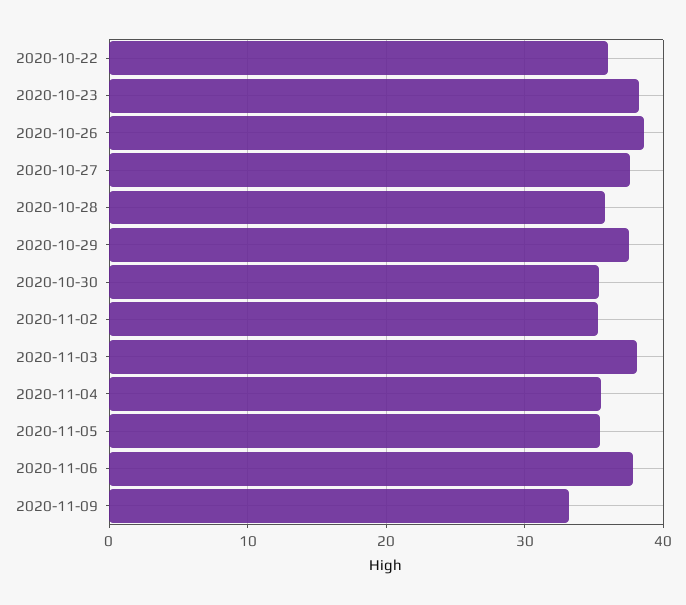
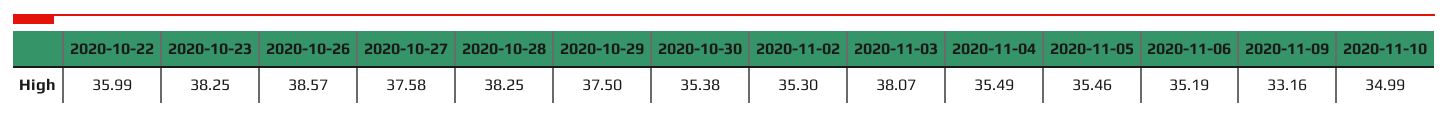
2020-10-28: 36 -> 38.25
2020-11-06: 38 -> 35.19
2020-11-10: none -> 34.99

